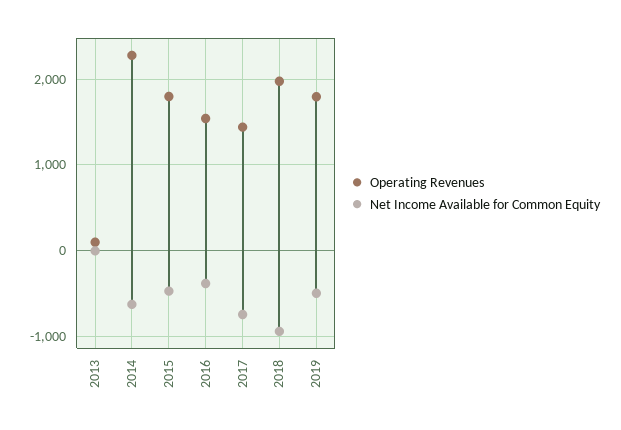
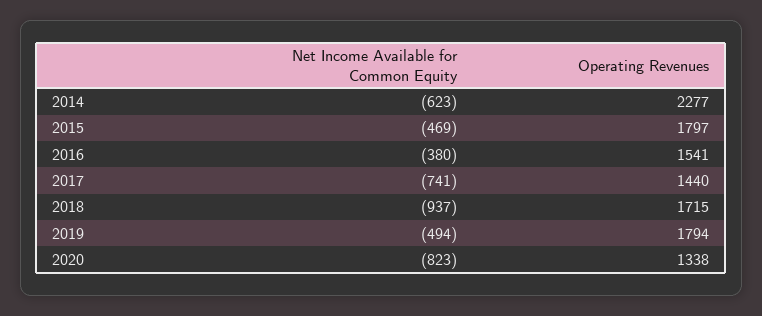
Operating Revenues, 2013: 100 -> none
Net Income Available for Common Equity, 2013: 0 -> none
Operating Revenues, 2018: 2000 -> 1715
Net Income Available for Common Equity, 2020: none -> -823
Operating Revenues, 2020: none -> 1338

